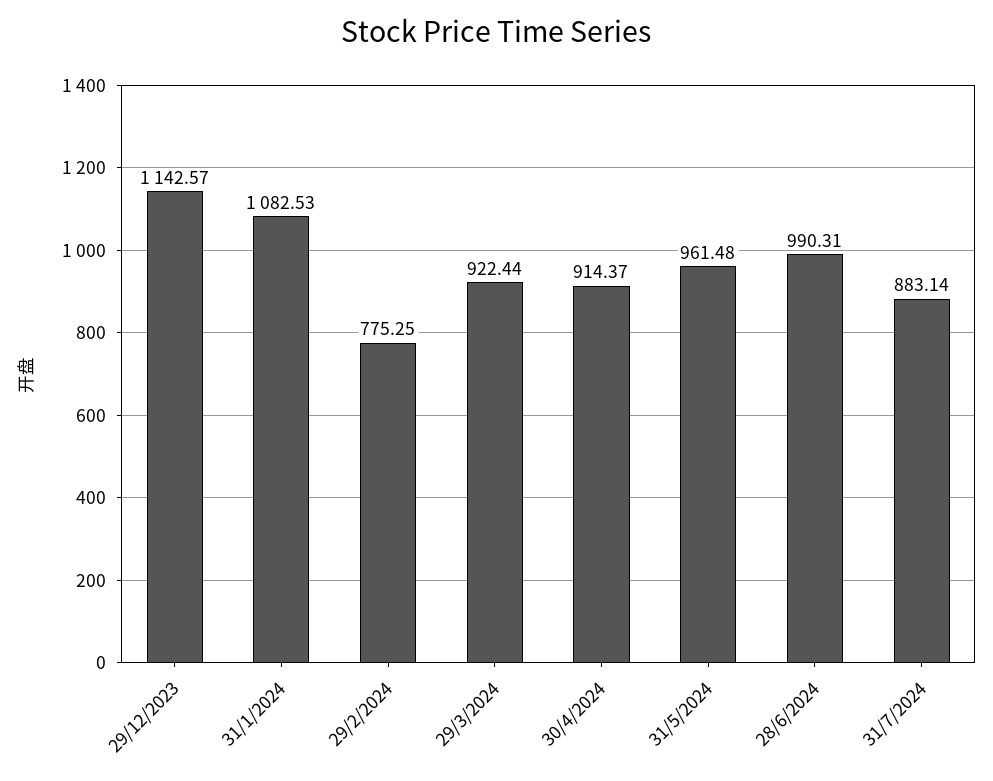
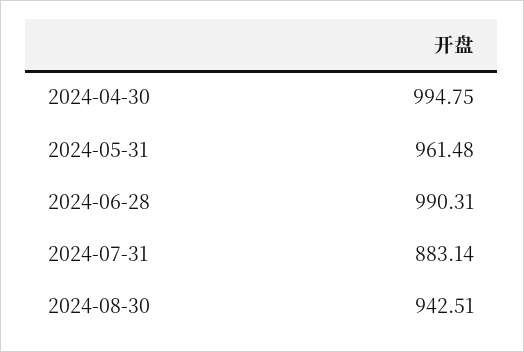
29/12/2023: 1142.57 -> none
31/1/2024: 1082.53 -> none
29/2/2024: 775.25 -> none
29/3/2024: 922.44 -> none
30/4/2024: 914.37 -> 994.75
2024-08-30: none -> 942.51

